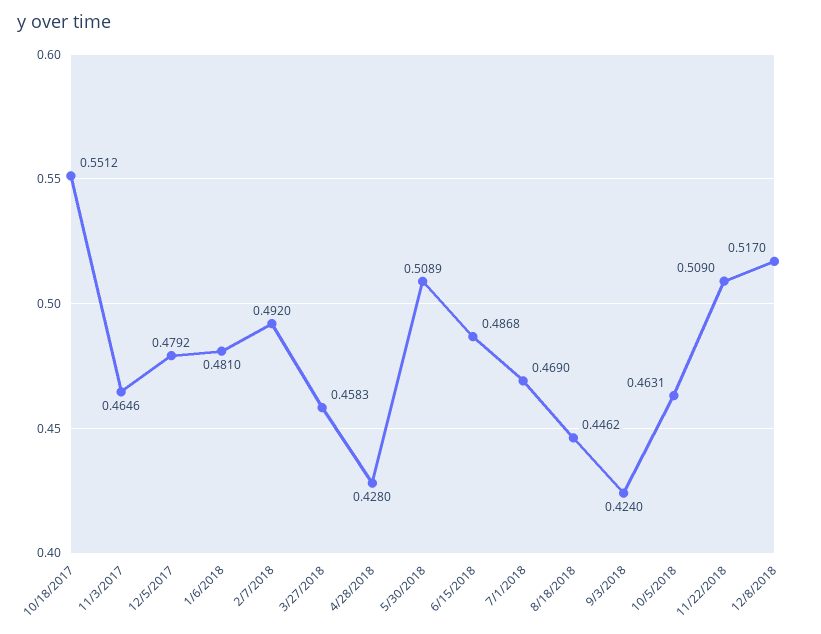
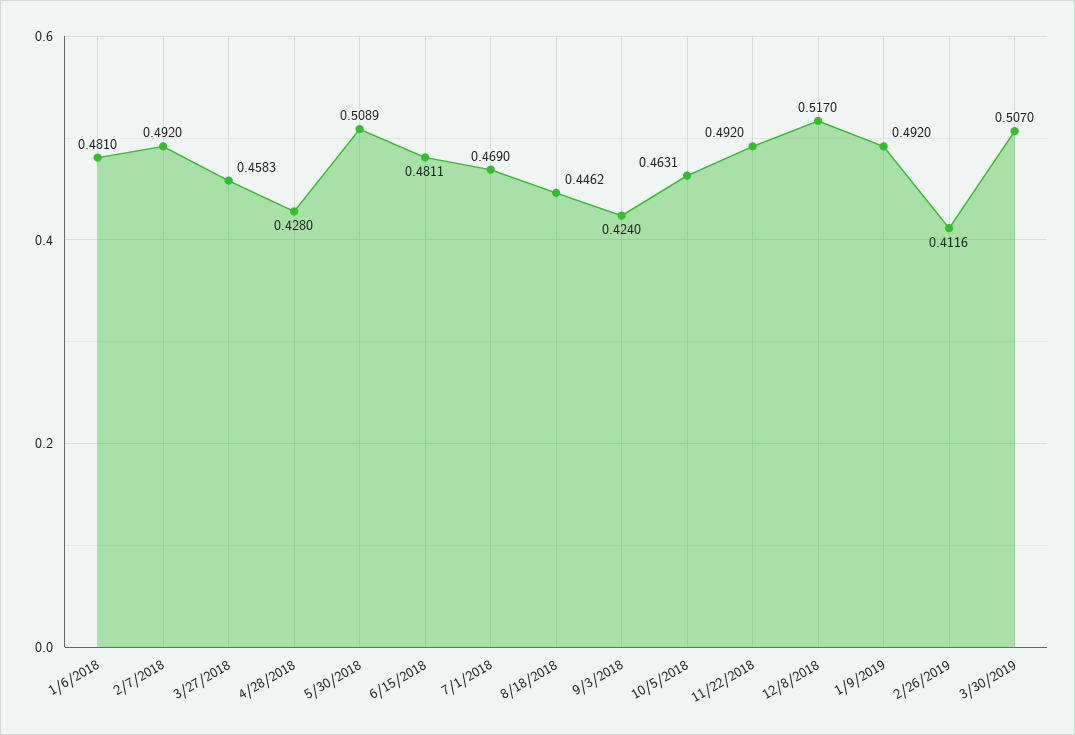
10/18/2017: 0.5512 -> none
11/3/2017: 0.4646 -> none
12/5/2017: 0.4792 -> none
6/15/2018: 0.4868 -> 0.4811
11/22/2018: 0.509 -> 0.492
1/9/2019: none -> 0.492
2/26/2019: none -> 0.4116
3/30/2019: none -> 0.507

